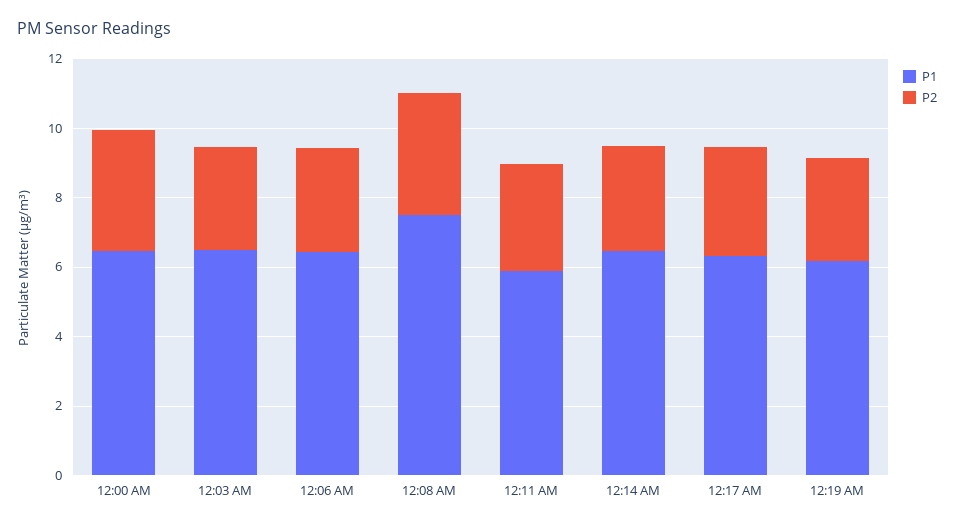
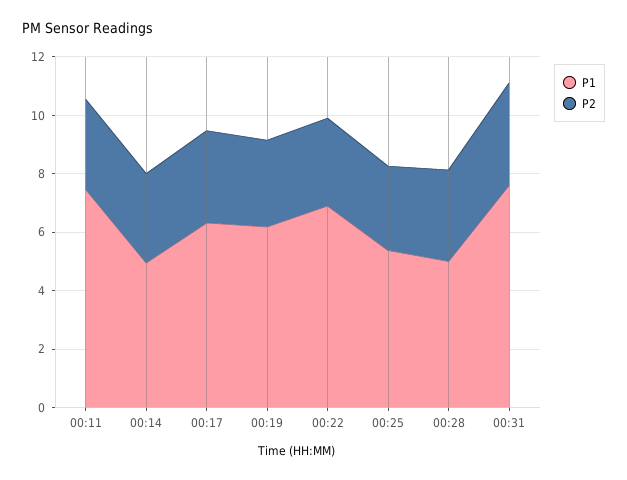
P1, 12:00 AM: 6.5 -> none
P2, 12:00 AM: 3.5 -> none
P1, 12:03 AM: 6.5 -> none
P2, 12:03 AM: 3 -> none
P1, 12:06 AM: 6.5 -> none
P2, 12:06 AM: 3 -> none
P1, 12:08 AM: 7.5 -> none
P2, 12:08 AM: 3.5 -> none
P1, 12:11 AM: 6 -> 7.5
P1, 12:14 AM: 6.5 -> 5
P1, 00:22: none -> 7
P2, 00:22: none -> 3
P1, 00:25: none -> 5.5
P2, 00:25: none -> 3
P1, 00:28: none -> 5
P2, 00:28: none -> 3
P1, 00:31: none -> 7.5
P2, 00:31: none -> 3.5

